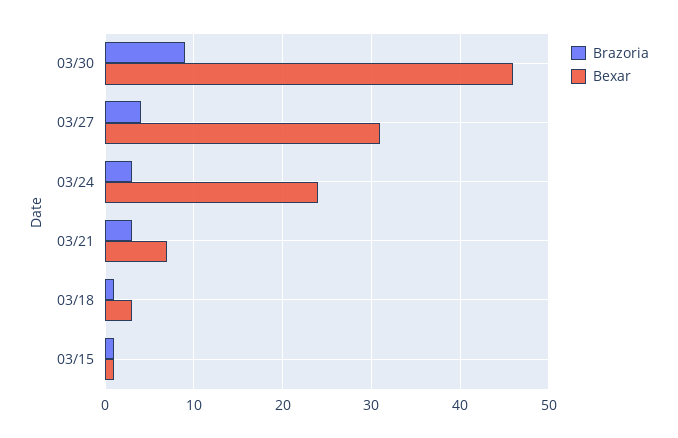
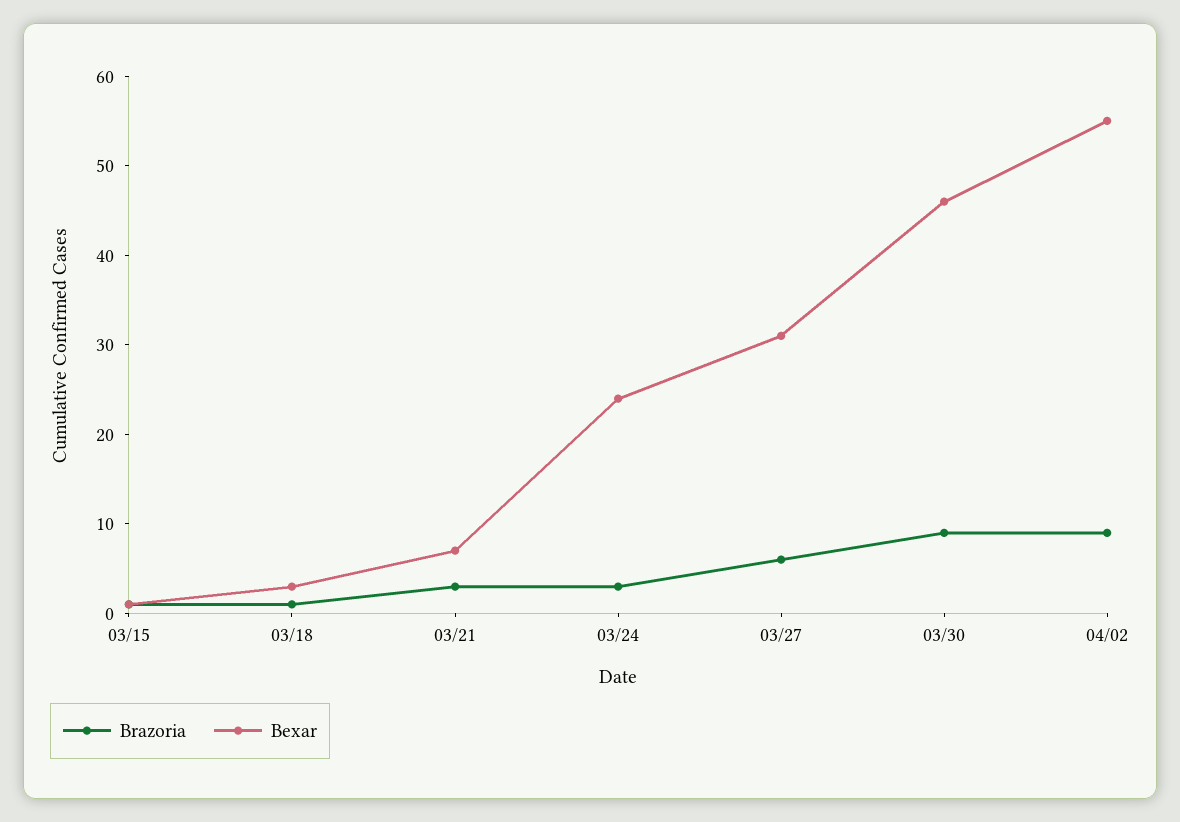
Brazoria, 03/27: 4 -> 6
Brazoria, 04/02: none -> 9
Bexar, 04/02: none -> 55

